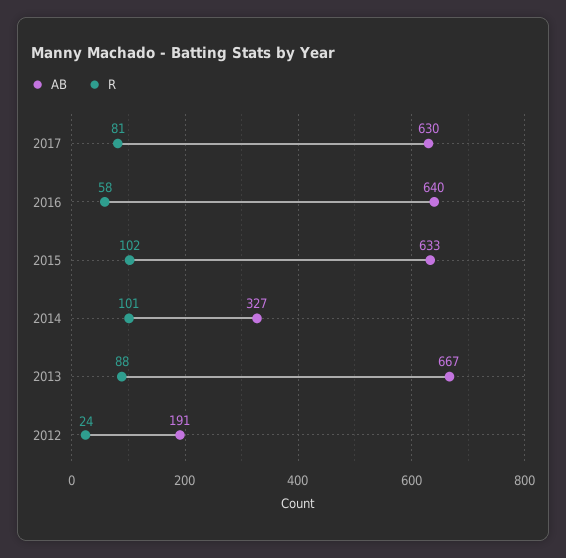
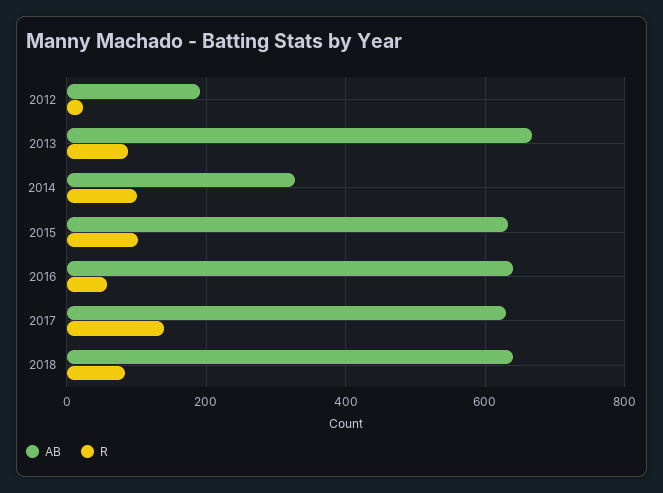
R, 2017: 81 -> 140
AB, 2018: none -> 640
R, 2018: none -> 80

